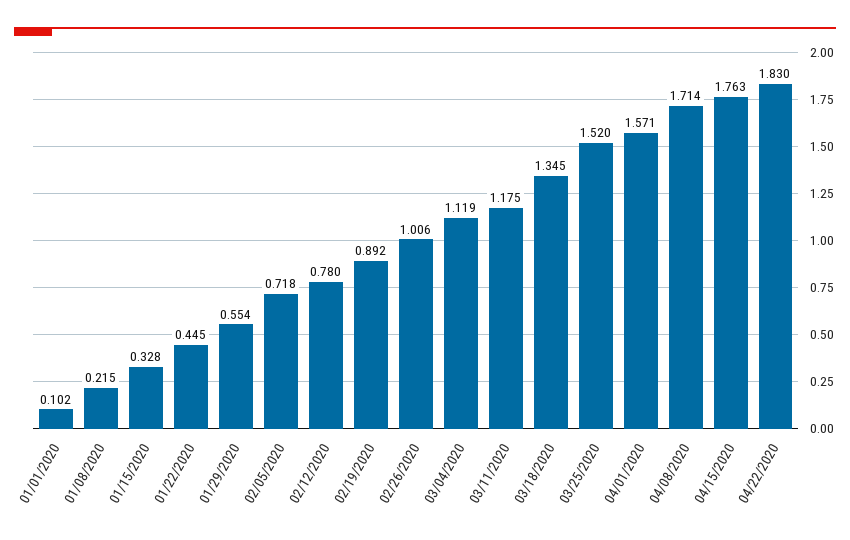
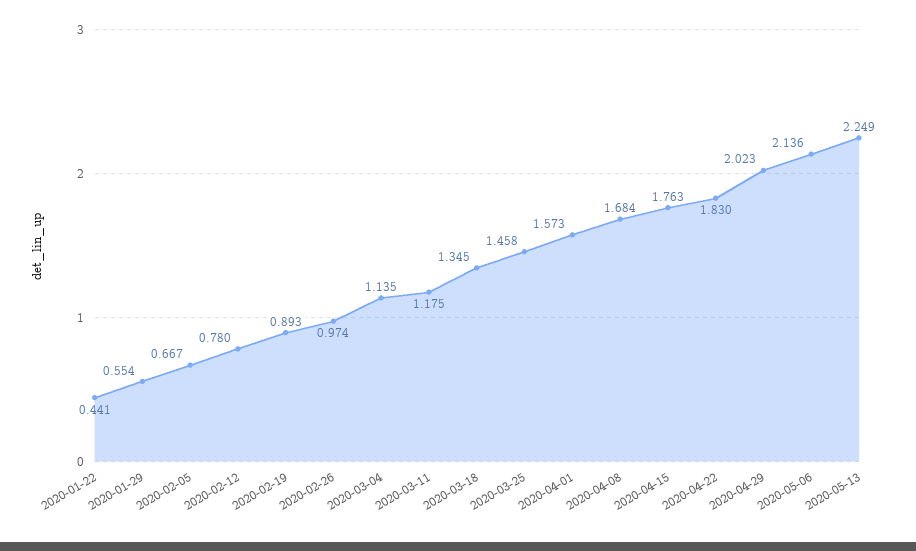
01/01/2020: 0.102 -> none
01/08/2020: 0.215 -> none
01/15/2020: 0.328 -> none
01/22/2020: 0.445 -> 0.441
02/05/2020: 0.718 -> 0.667
02/19/2020: 0.892 -> 0.893
02/26/2020: 1.006 -> 0.974
03/04/2020: 1.119 -> 1.135
03/25/2020: 1.52 -> 1.458
04/01/2020: 1.571 -> 1.573
04/08/2020: 1.714 -> 1.684
2020-04-29: none -> 2.023
2020-05-06: none -> 2.136
2020-05-13: none -> 2.249

